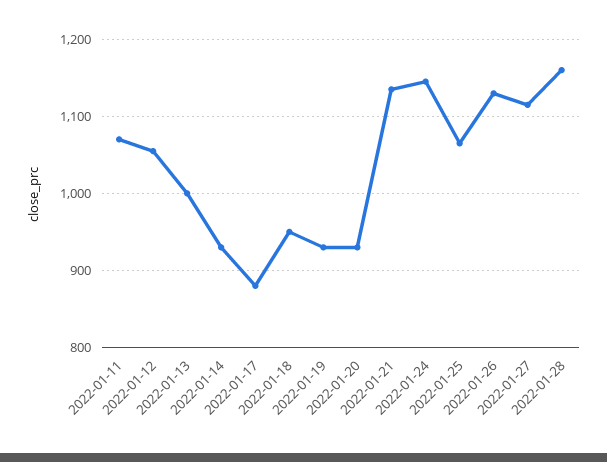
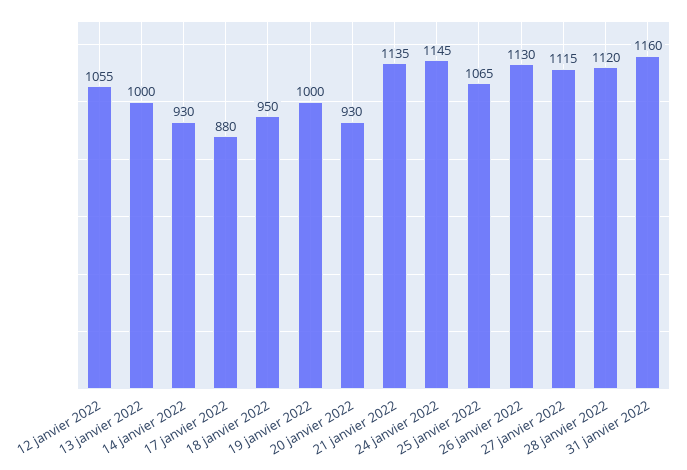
2022-01-11: 1070 -> none
2022-01-19: 930 -> 1000
2022-01-28: 1160 -> 1120
31 janvier 2022: none -> 1160

